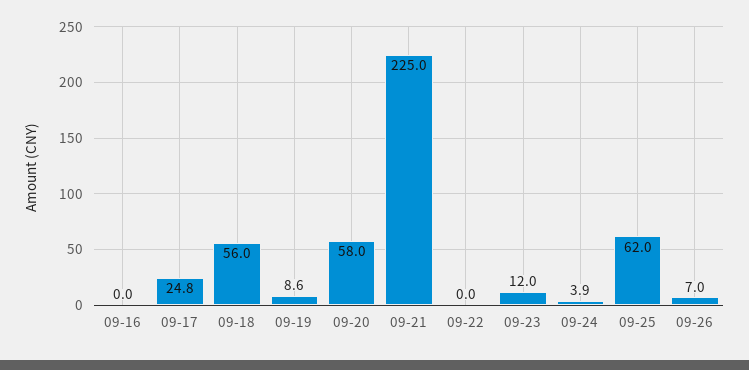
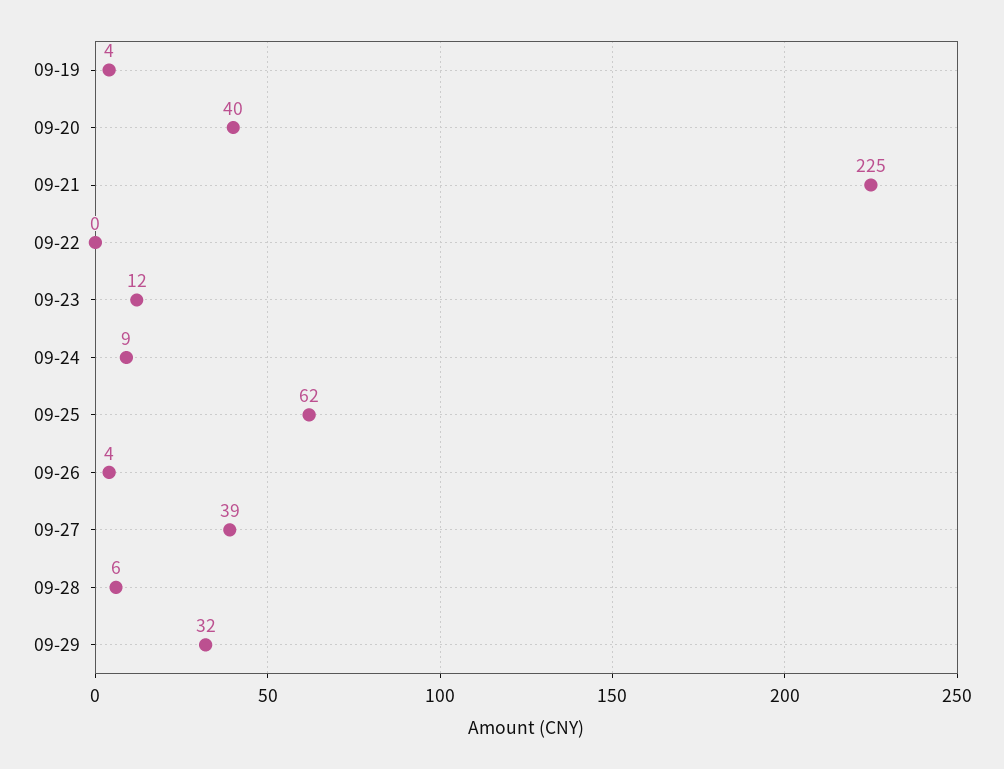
09-16: 0 -> none
09-17: 24.8 -> none
09-18: 56 -> none
09-19: 8.6 -> 4
09-20: 58 -> 40
09-24: 3.9 -> 9
09-26: 7 -> 4
09-27: none -> 39
09-28: none -> 6
09-29: none -> 32

